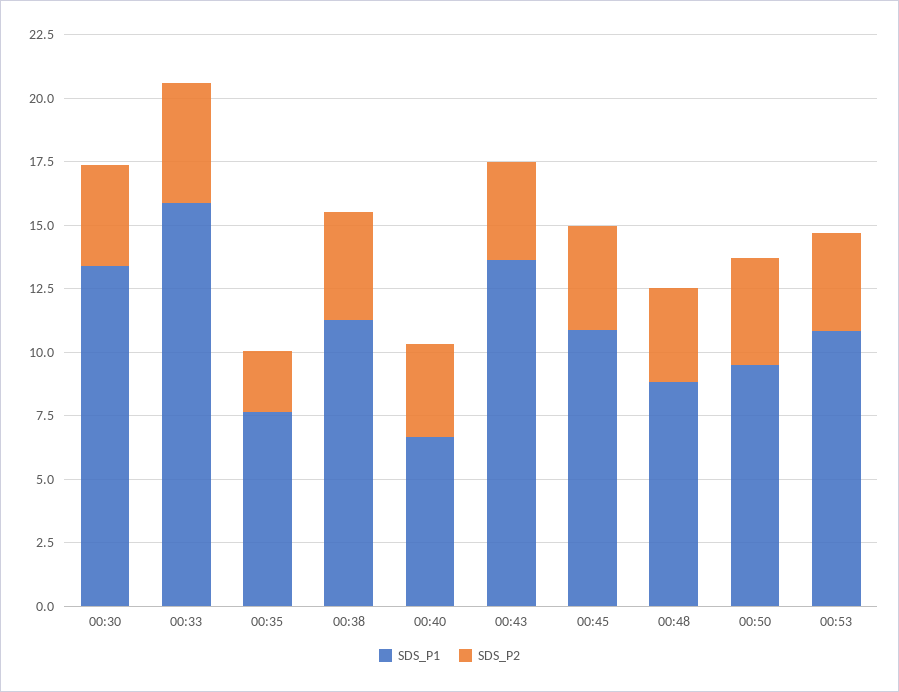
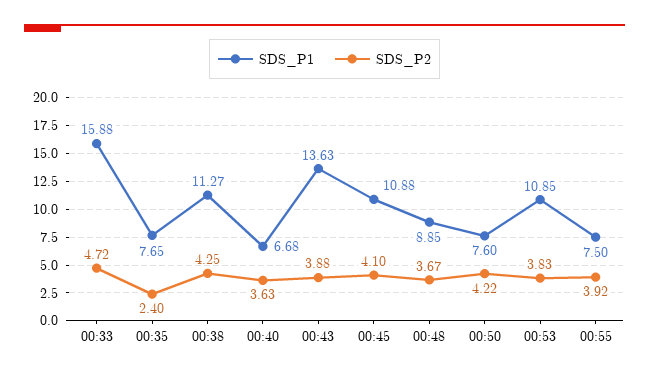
SDS_P1, 00:30: 13.5 -> none
SDS_P2, 00:30: 4 -> none
SDS_P1, 00:50: 9.5 -> 7.6
SDS_P1, 00:55: none -> 7.5
SDS_P2, 00:55: none -> 3.92

